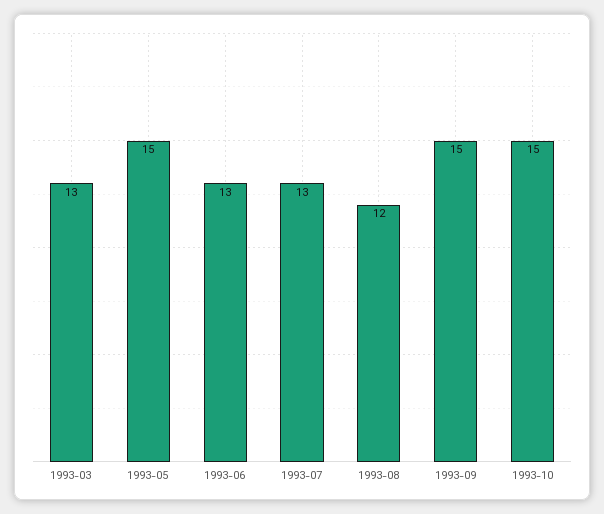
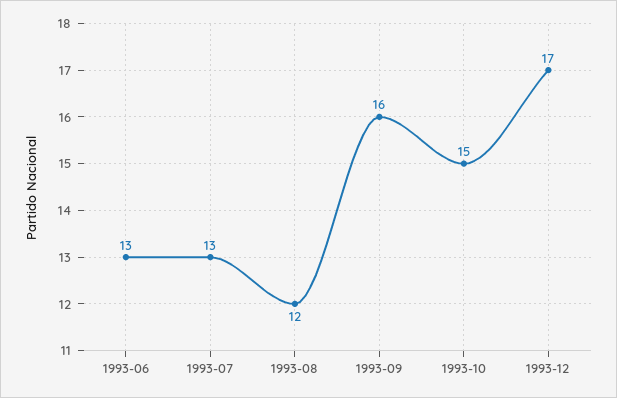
1993-03: 13 -> none
1993-05: 15 -> none
1993-09: 15 -> 16
1993-12: none -> 17

